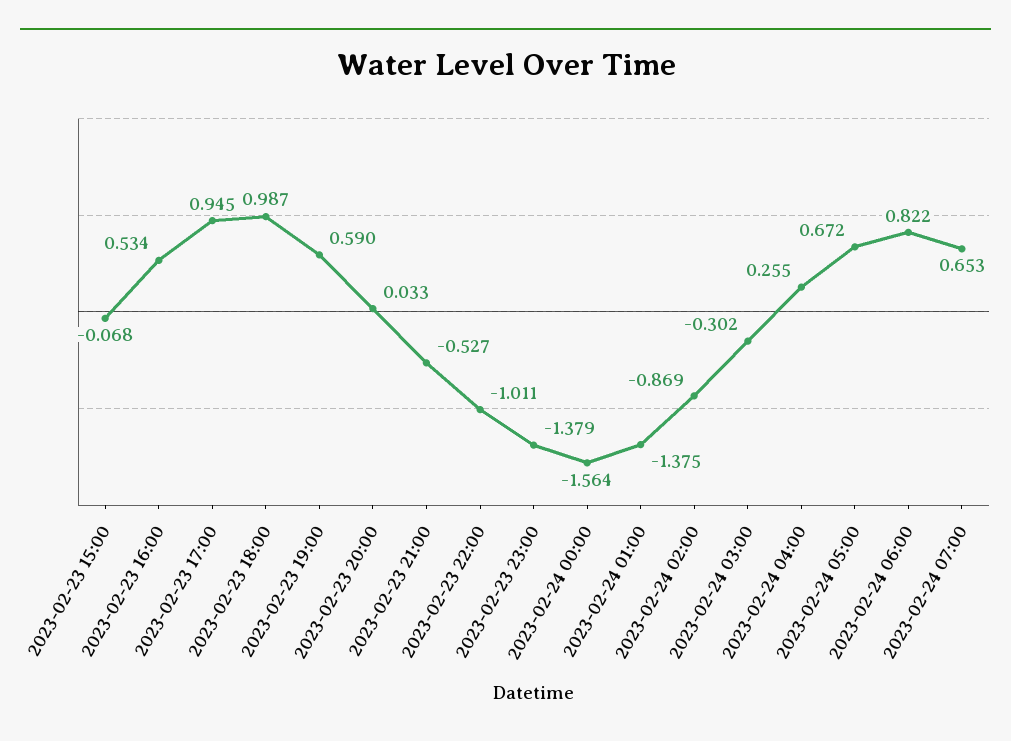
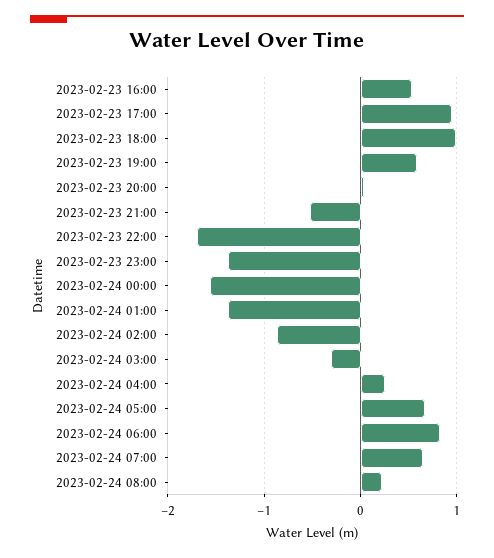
2023-02-23 15:00: -0.068 -> none
2023-02-23 22:00: -1.011 -> -1.7
2023-02-24 08:00: none -> 0.2

